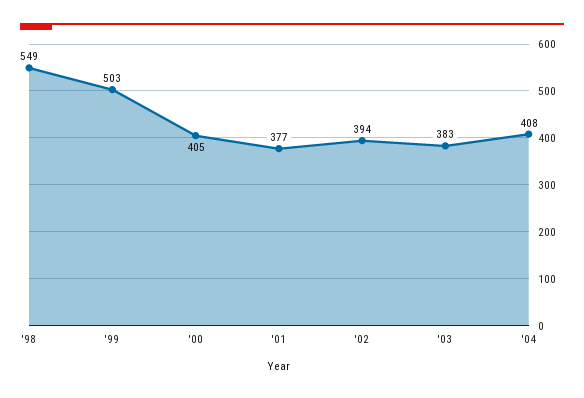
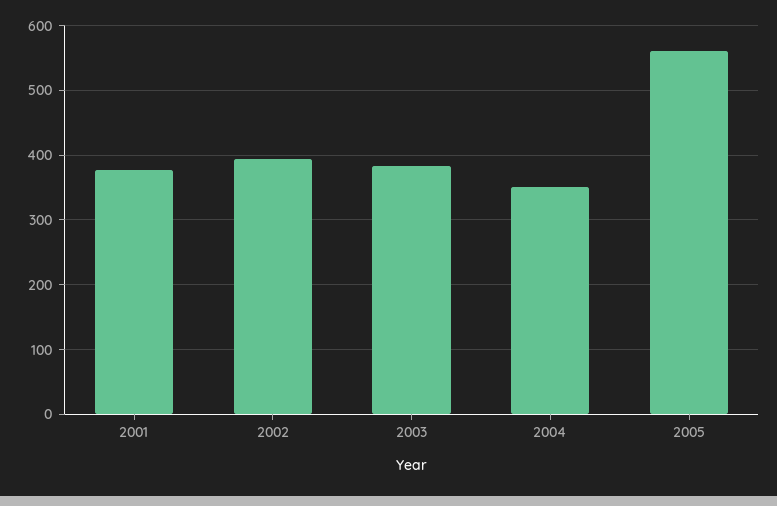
'98: 549 -> none
'99: 503 -> none
'00: 405 -> none
'04: 408 -> 350
2005: none -> 560

